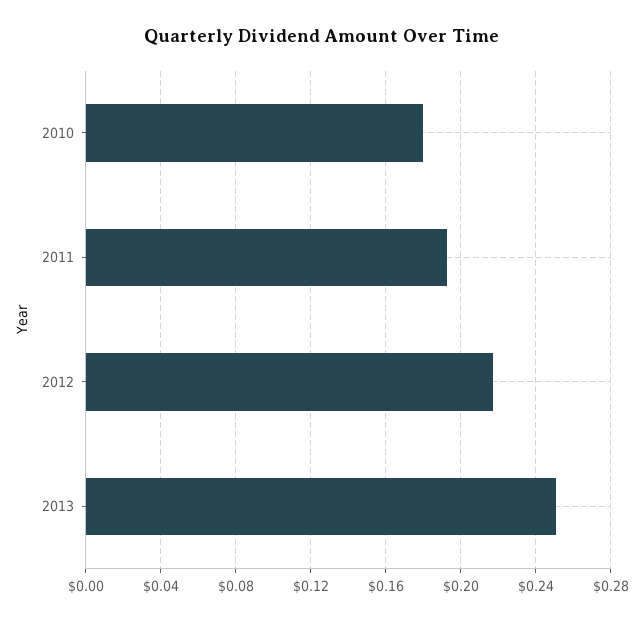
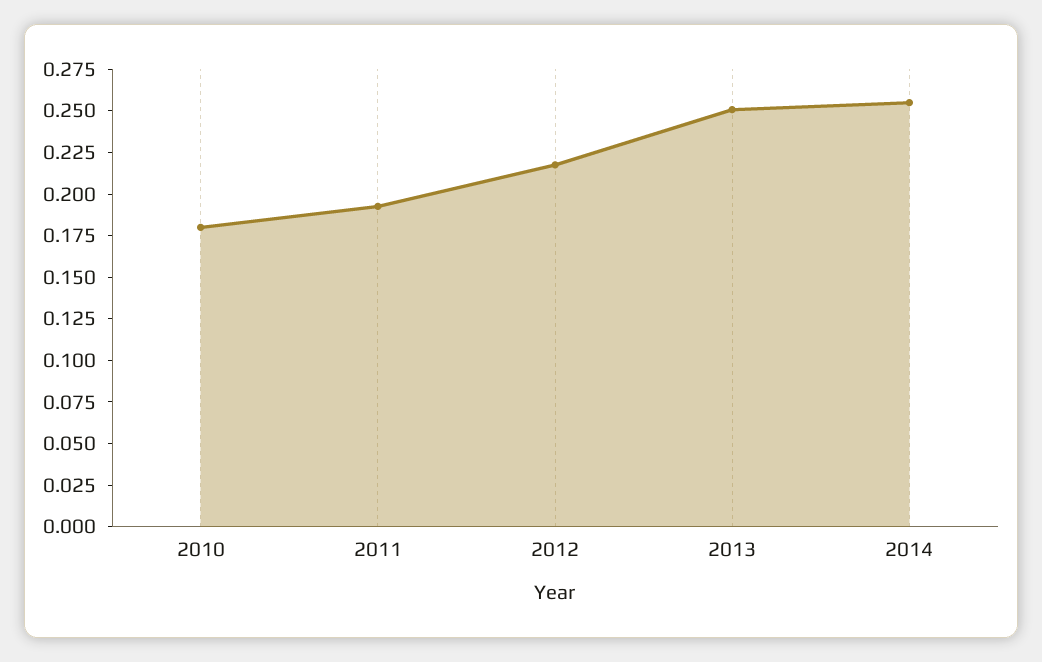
2014: none -> 0.255

